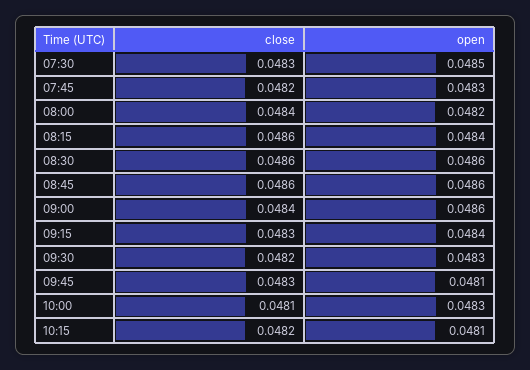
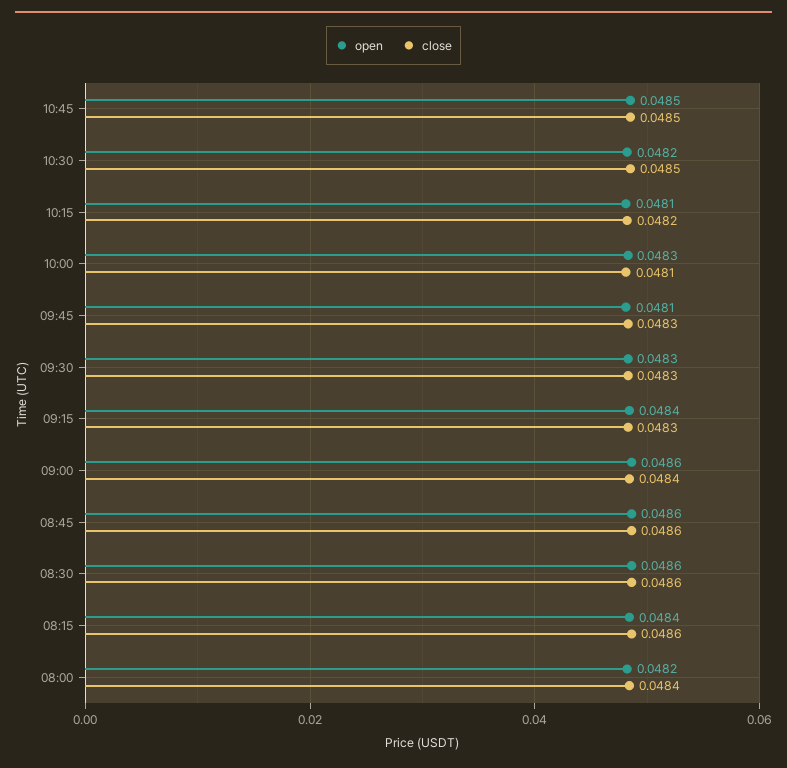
close, 07:30: 0.0483 -> none
open, 07:30: 0.0485 -> none
close, 07:45: 0.0482 -> none
open, 07:45: 0.0483 -> none
close, 09:30: 0.0482 -> 0.0483
open, 10:45: none -> 0.0485
close, 10:45: none -> 0.0485
open, 10:30: none -> 0.0482
close, 10:30: none -> 0.0485

